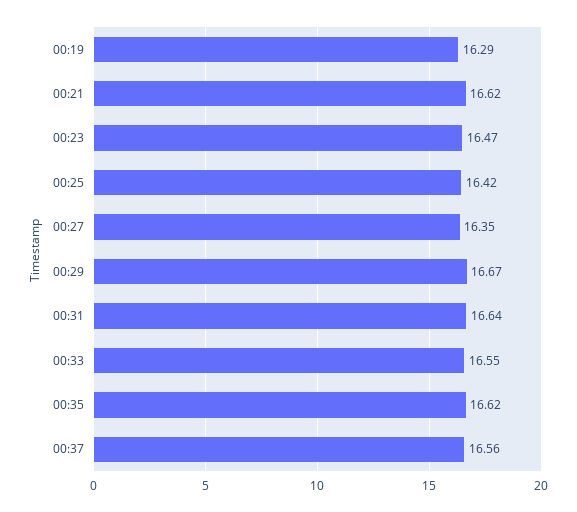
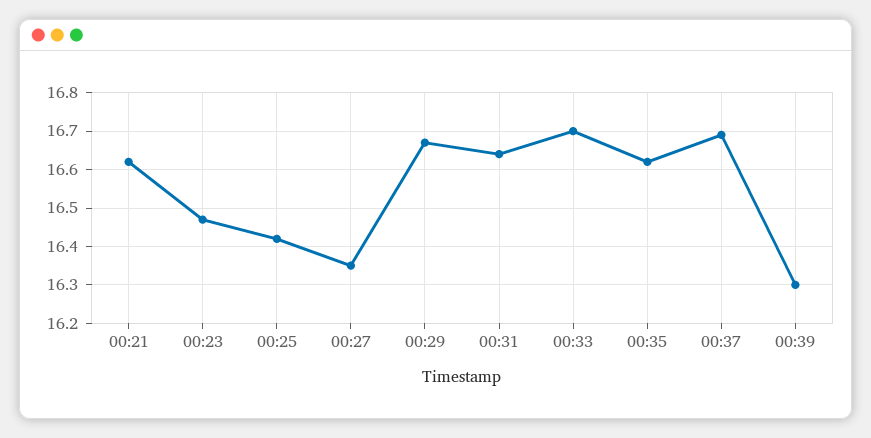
00:19: 16.29 -> none
00:33: 16.55 -> 16.7
00:37: 16.56 -> 16.7
00:39: none -> 16.3

